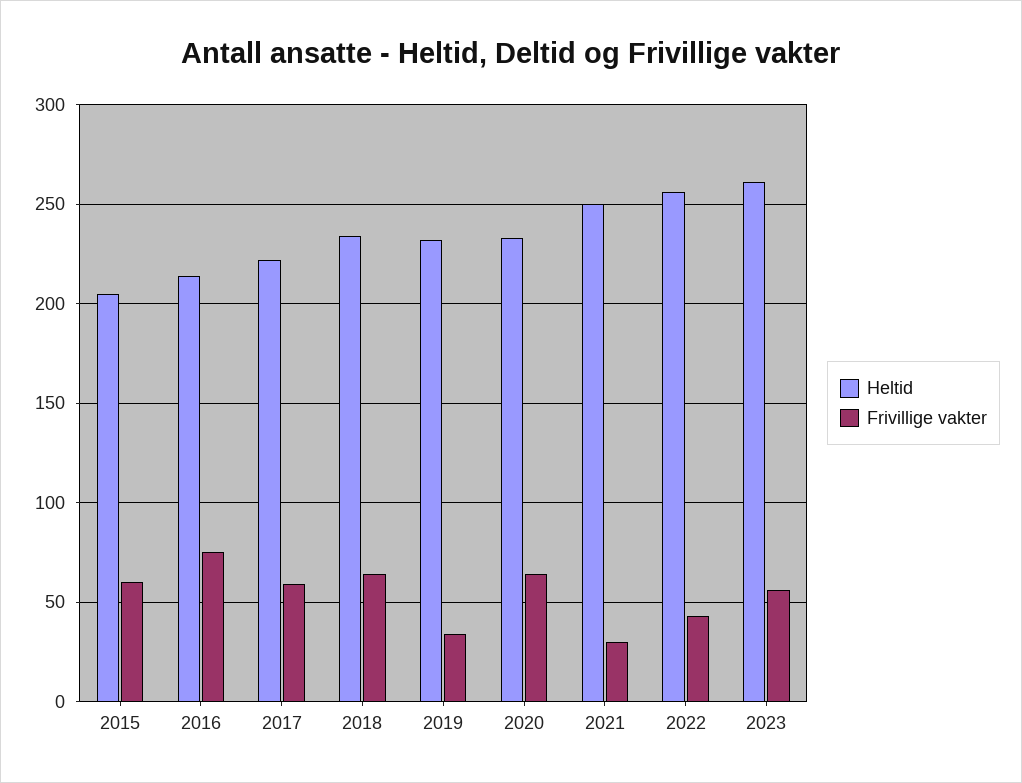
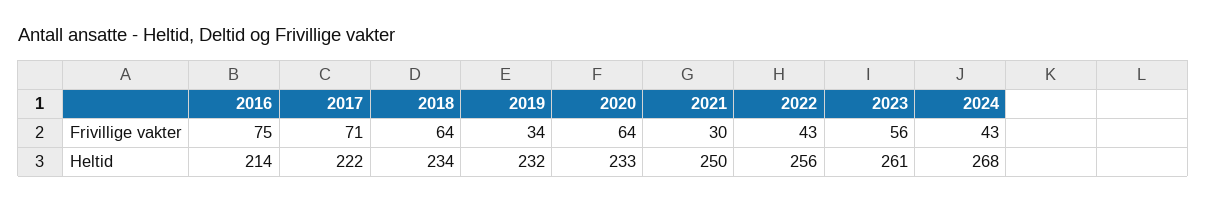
Heltid, 2015: 205 -> none
Frivillige vakter, 2015: 60 -> none
Frivillige vakter, 2017: 60 -> 71
Frivillige vakter, 2024: none -> 43
Heltid, 2024: none -> 268

